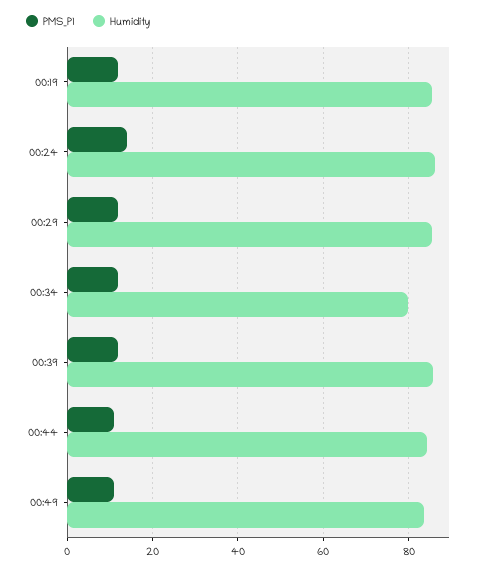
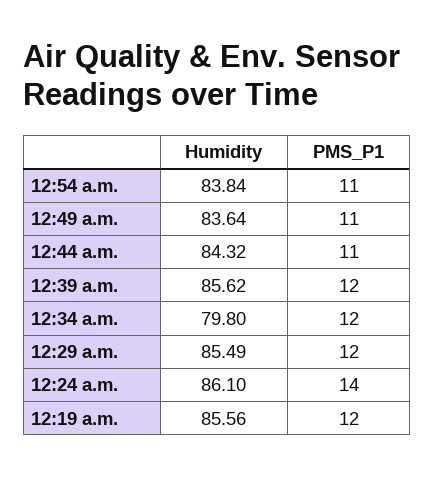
Humidity, 12:54 a.m.: none -> 83.84
PMS_P1, 12:54 a.m.: none -> 11

